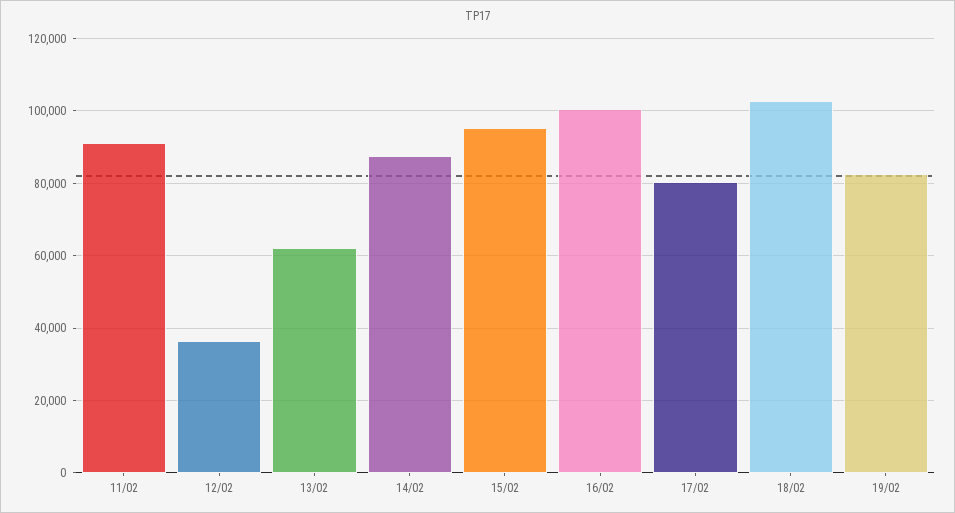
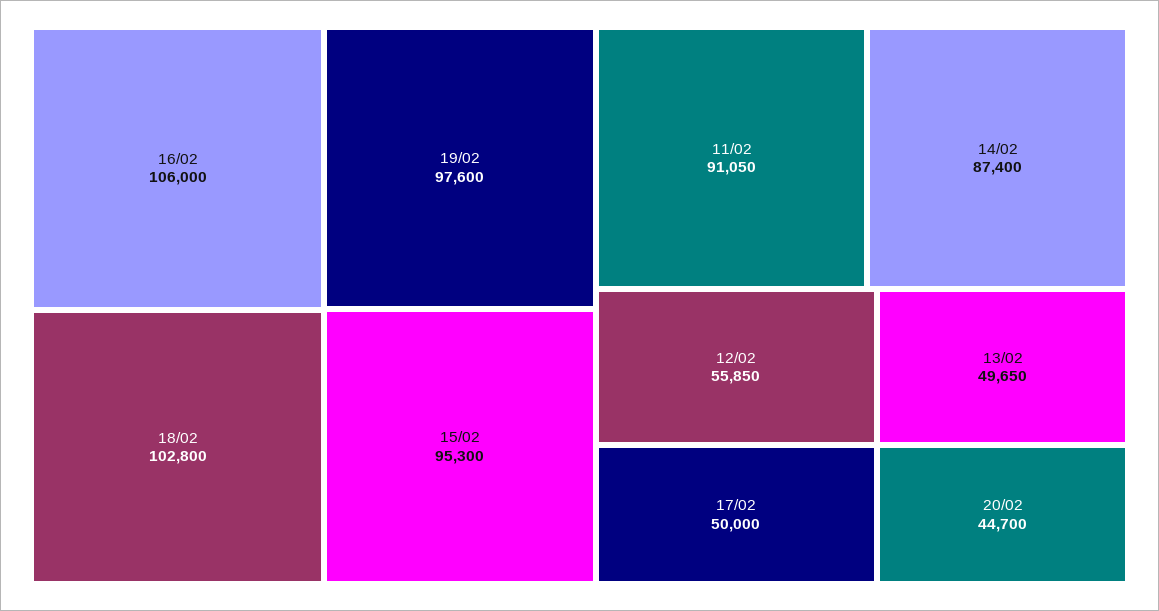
12/02: 36000 -> 55850
13/02: 62000 -> 49650
16/02: 100000 -> 106000
17/02: 80000 -> 50000
19/02: 82000 -> 97600
20/02: none -> 44700

